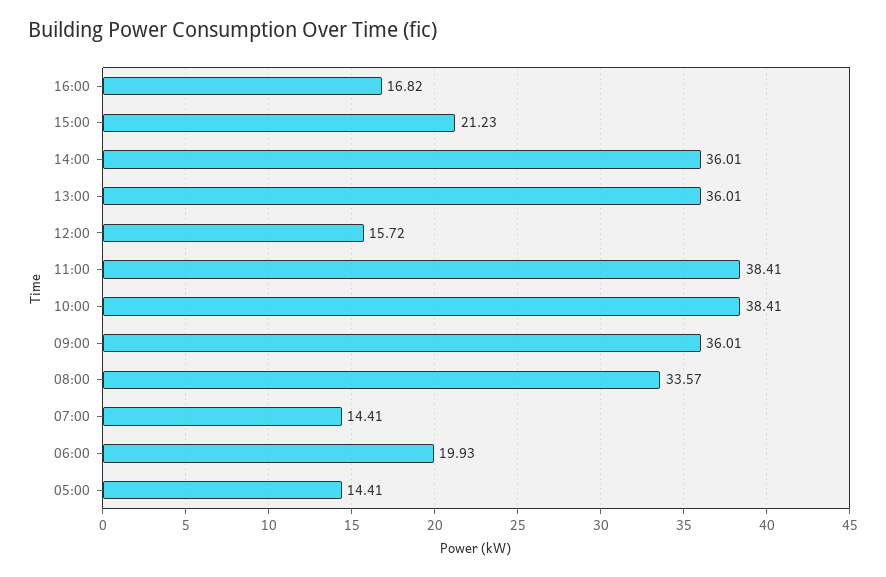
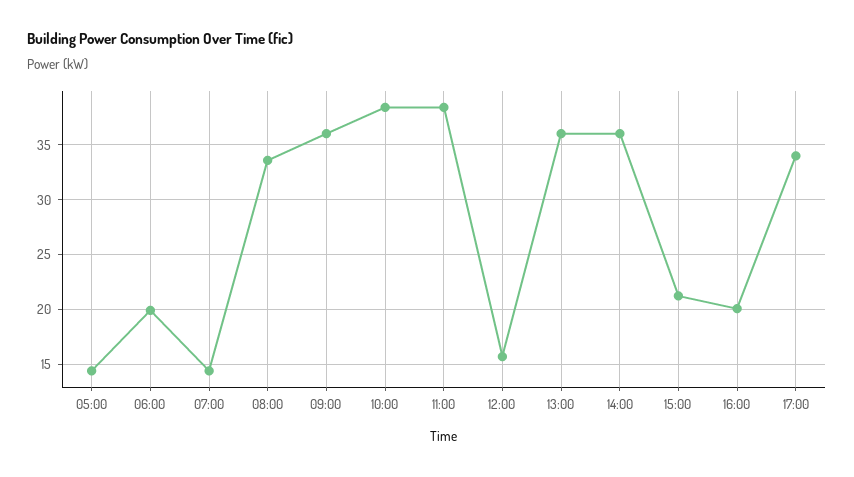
16:00: 16.82 -> 20
17:00: none -> 34

